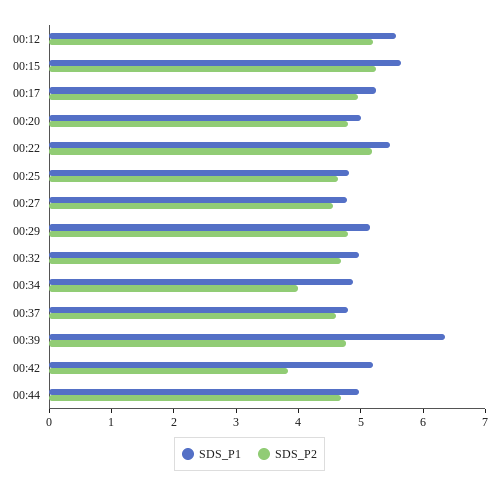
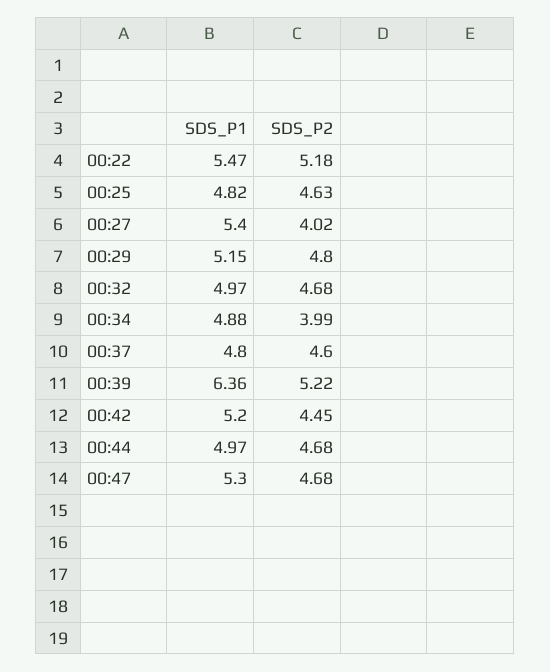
SDS_P1, 00:12: 5.6 -> none
SDS_P2, 00:12: 5.2 -> none
SDS_P1, 00:15: 5.6 -> none
SDS_P2, 00:15: 5.2 -> none
SDS_P1, 00:17: 5.2 -> none
SDS_P2, 00:17: 5 -> none
SDS_P1, 00:20: 5 -> none
SDS_P2, 00:20: 4.8 -> none
SDS_P1, 00:27: 4.8 -> 5.4
SDS_P2, 00:27: 4.6 -> 4.02
SDS_P2, 00:39: 4.8 -> 5.22
SDS_P2, 00:42: 3.8 -> 4.45
SDS_P1, 00:47: none -> 5.3
SDS_P2, 00:47: none -> 4.68

